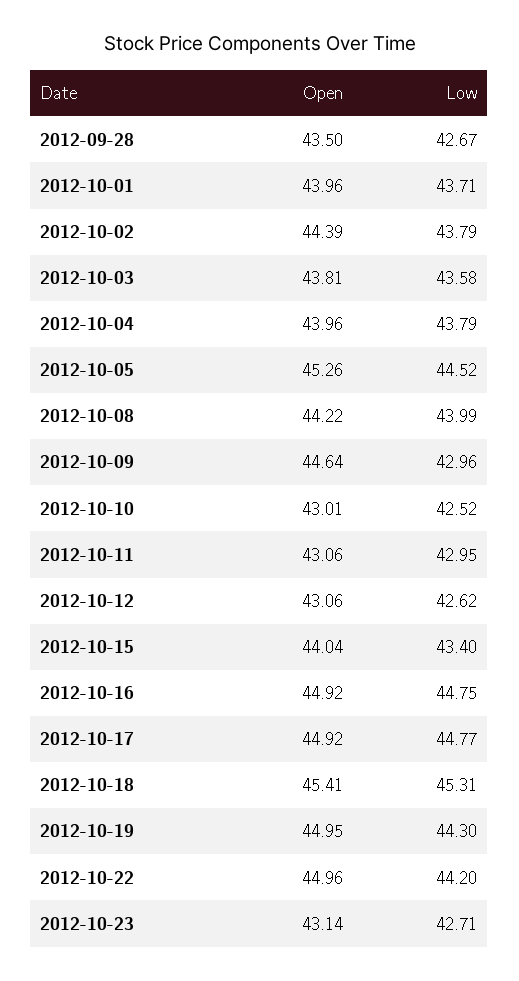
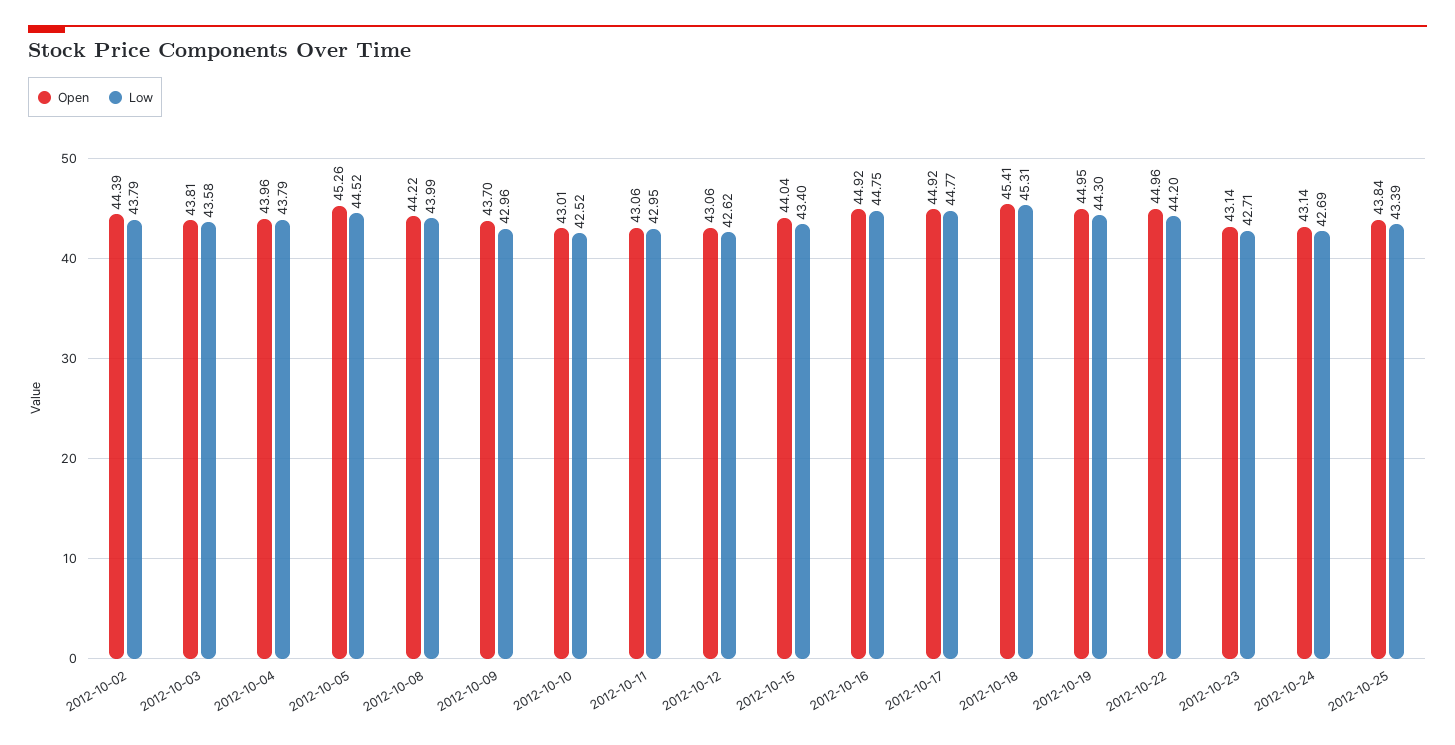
Open, 2012-09-28: 43.5 -> none
Low, 2012-09-28: 42.67 -> none
Open, 2012-10-01: 43.96 -> none
Low, 2012-10-01: 43.71 -> none
Open, 2012-10-09: 44.64 -> 43.7
Open, 2012-10-24: none -> 43.14
Low, 2012-10-24: none -> 42.69
Open, 2012-10-25: none -> 43.84
Low, 2012-10-25: none -> 43.39

